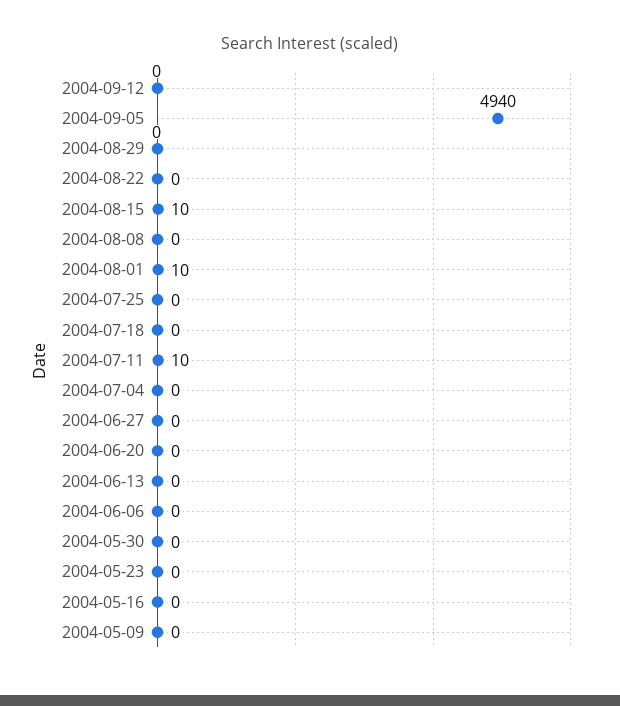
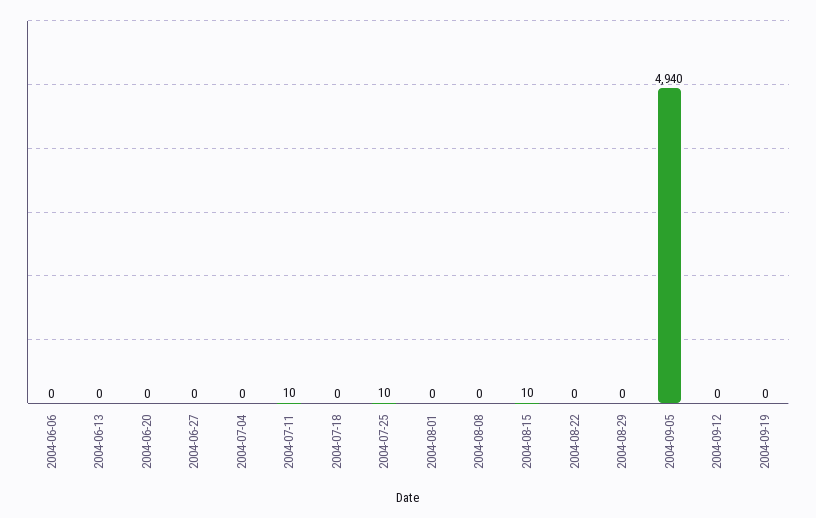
2004-08-01: 10 -> 0
2004-07-25: 0 -> 10
2004-05-30: 0 -> none
2004-05-23: 0 -> none
2004-05-16: 0 -> none
2004-05-09: 0 -> none
2004-09-19: none -> 0

